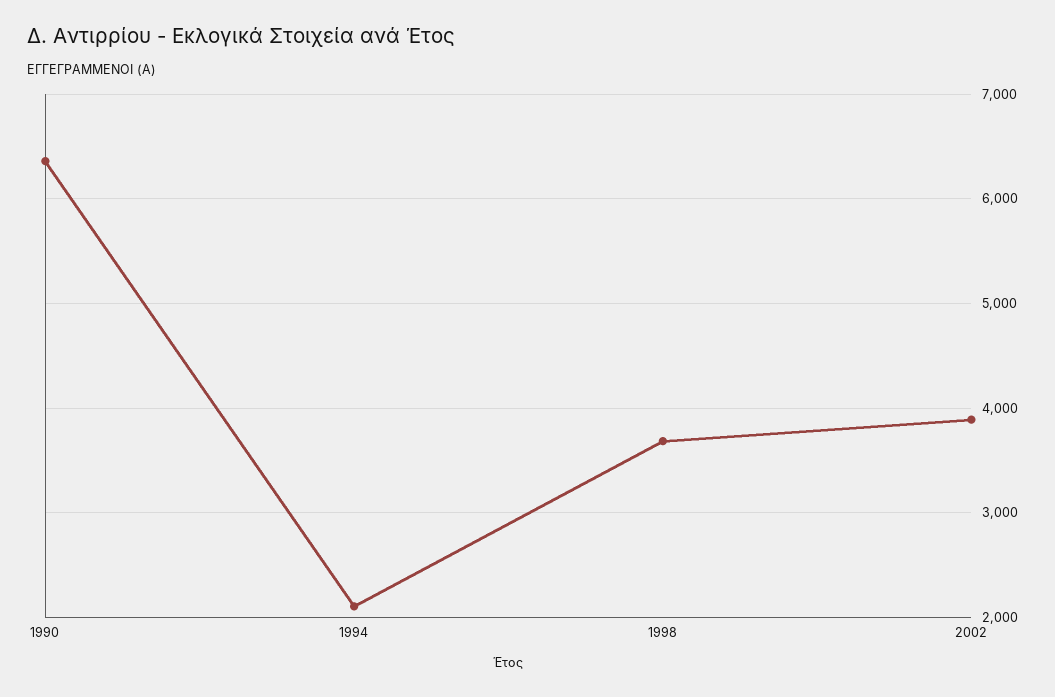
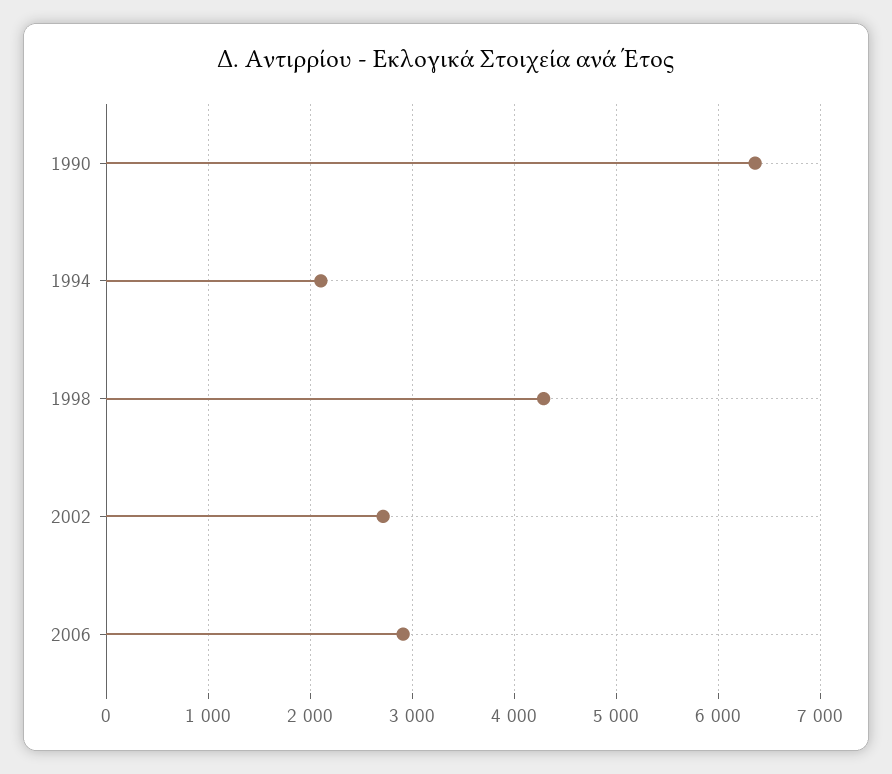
1998: 3700 -> 4300
2002: 3900 -> 2700
2006: none -> 2900

